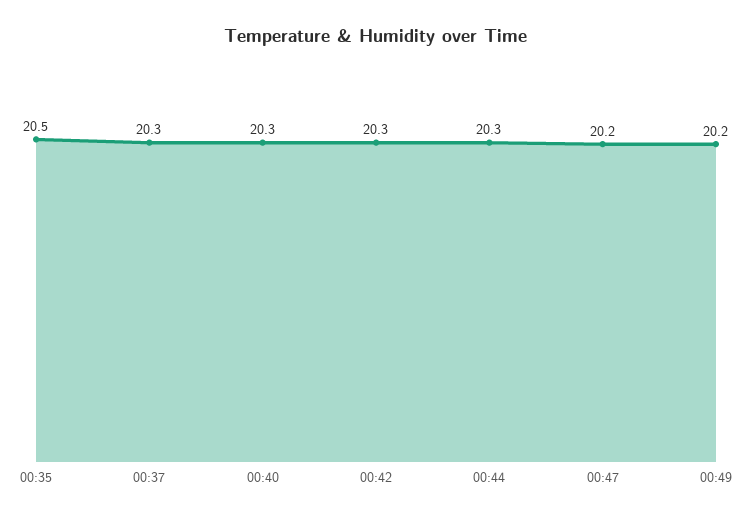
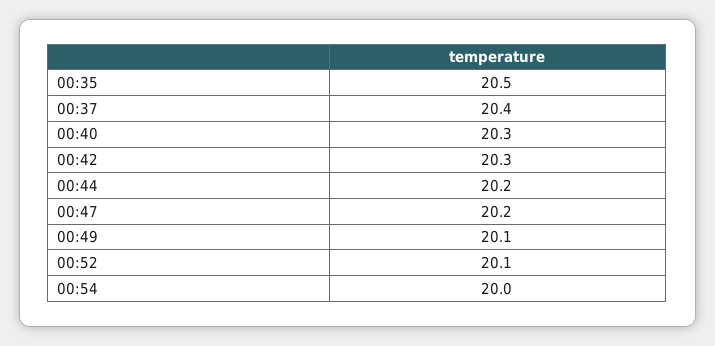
00:37: 20.3 -> 20.4
00:44: 20.3 -> 20.2
00:49: 20.2 -> 20.1
00:52: none -> 20.1
00:54: none -> 20

